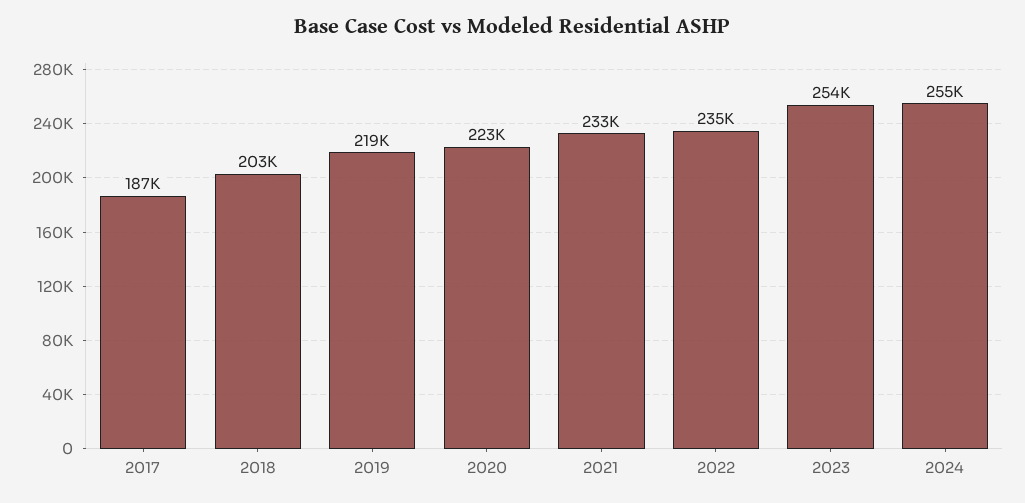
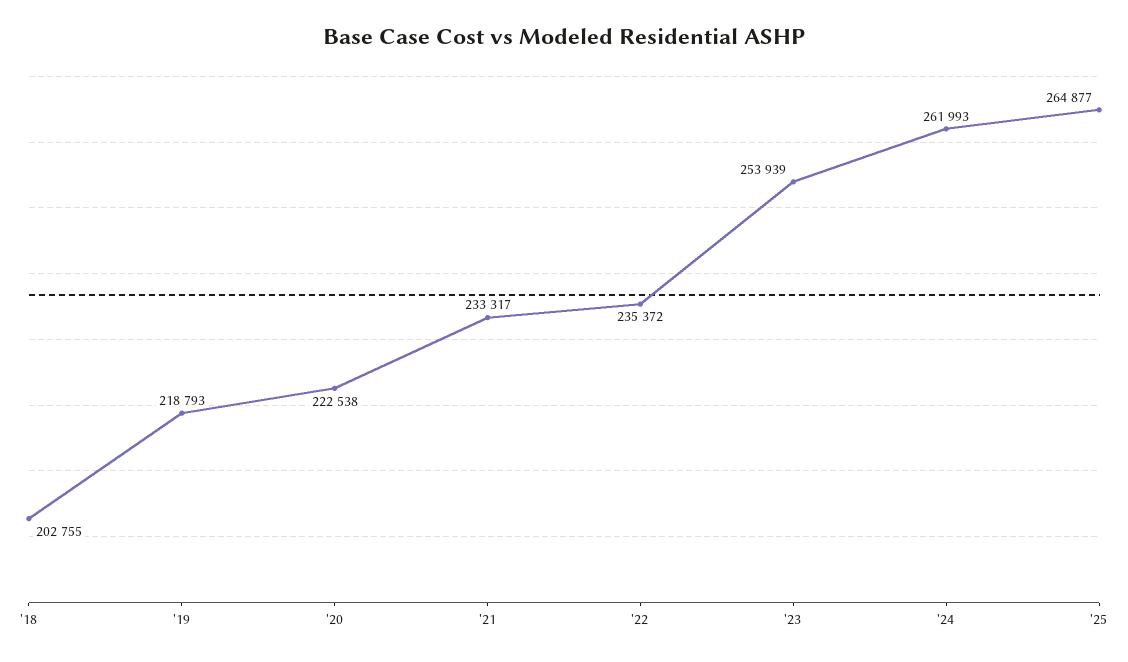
2017: 187000 -> none
2024: 255000 -> 261993
'25: none -> 264877

